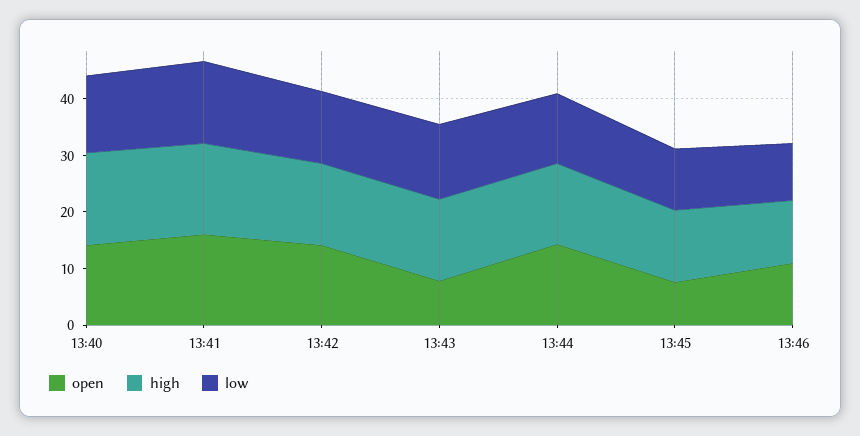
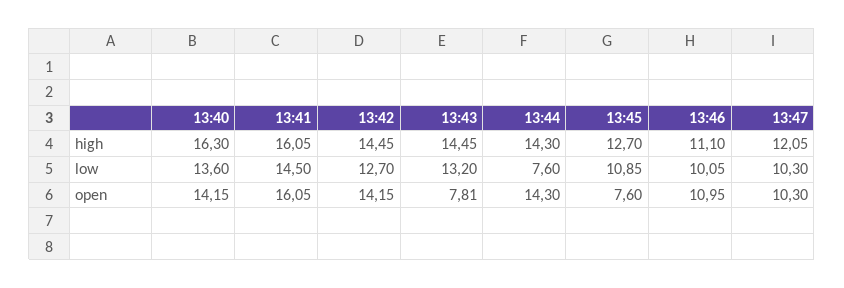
low, 13:44: 12 -> 7.6
high, 13:47: none -> 12.05
low, 13:47: none -> 10.3
open, 13:47: none -> 10.3

